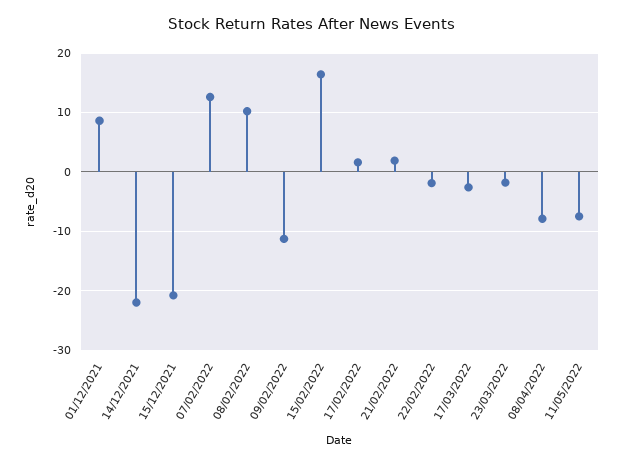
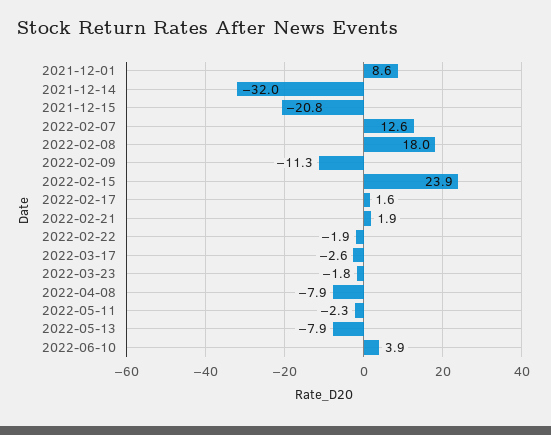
14/12/2021: -22 -> -32
08/02/2022: 10 -> 18
15/02/2022: 16 -> 23.9
11/05/2022: -8 -> -2.3
2022-05-13: none -> -7.9
2022-06-10: none -> 3.9

